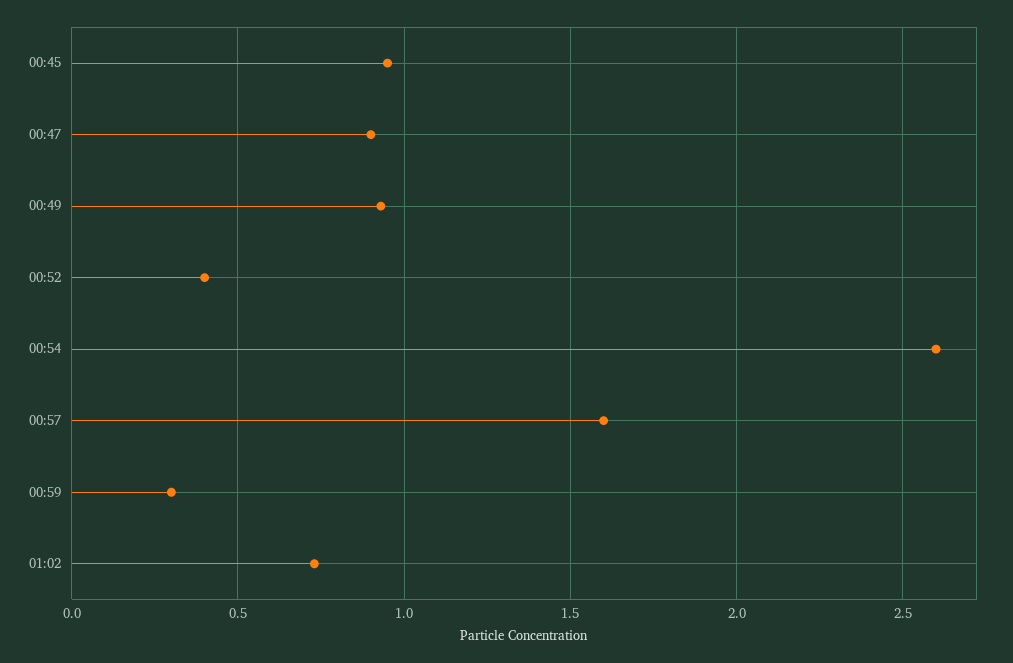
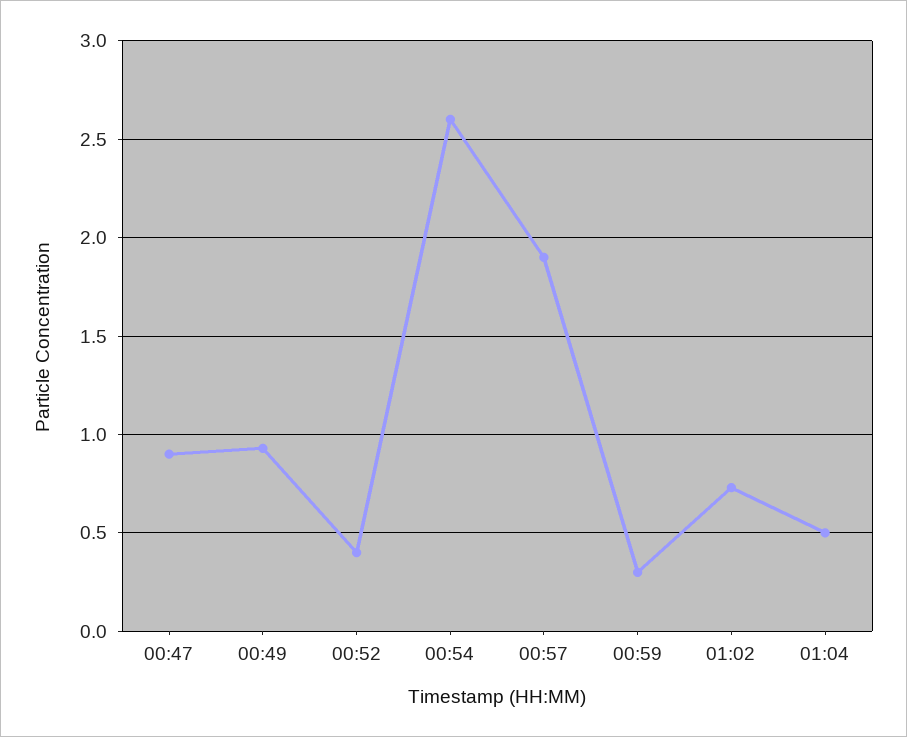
00:45: 0.95 -> none
00:57: 1.6 -> 1.9
01:04: none -> 0.5

